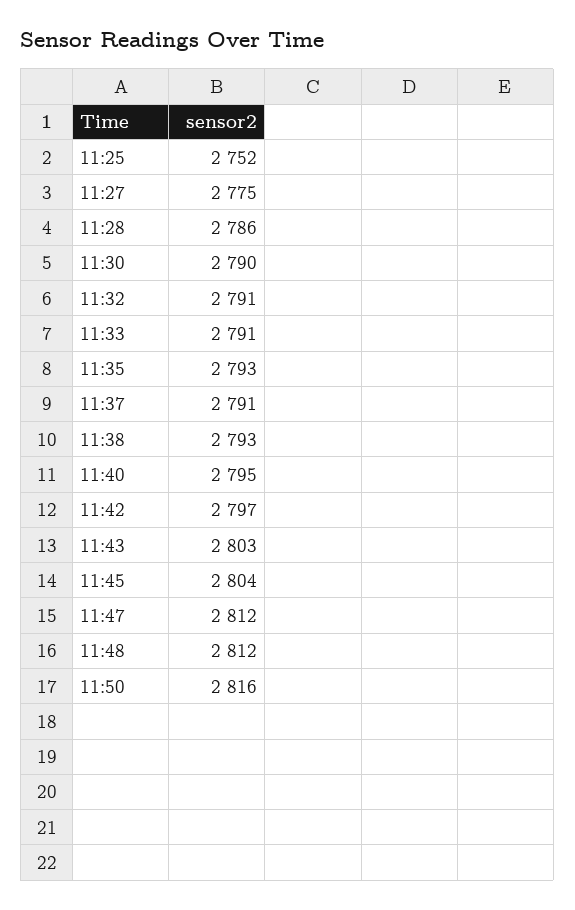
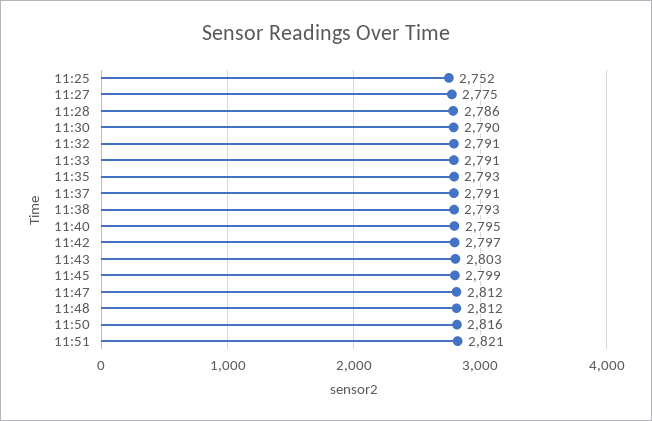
11:45: 2804 -> 2799
11:51: none -> 2821

